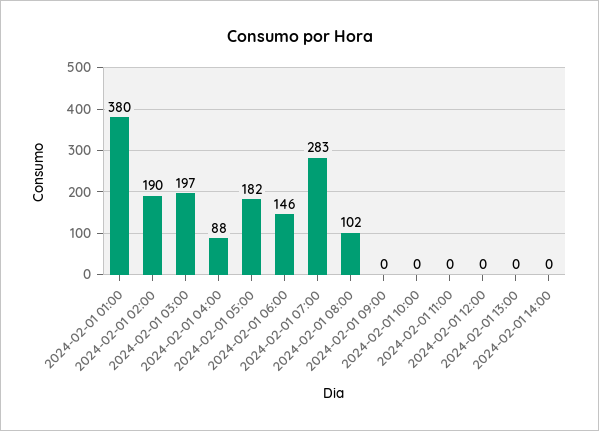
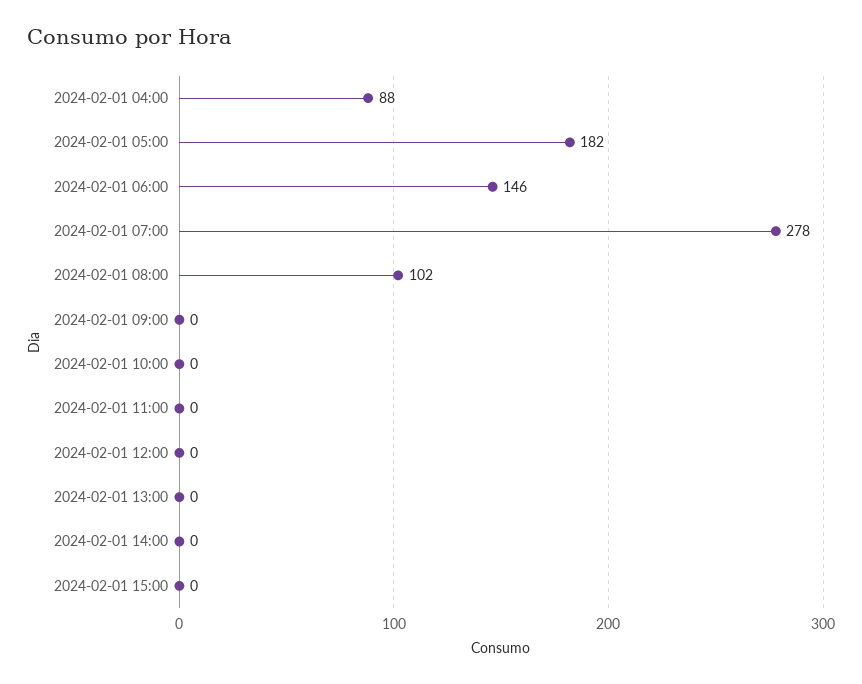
2024-02-01 01:00: 380 -> none
2024-02-01 02:00: 190 -> none
2024-02-01 03:00: 197 -> none
2024-02-01 07:00: 283 -> 278
2024-02-01 15:00: none -> 0

